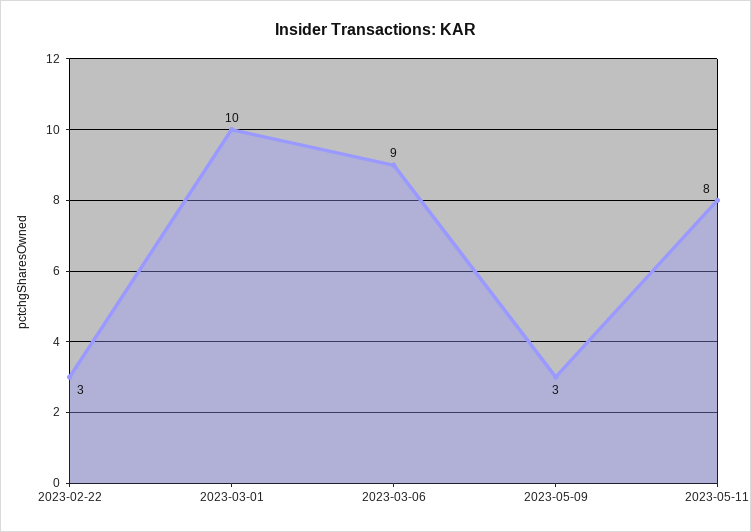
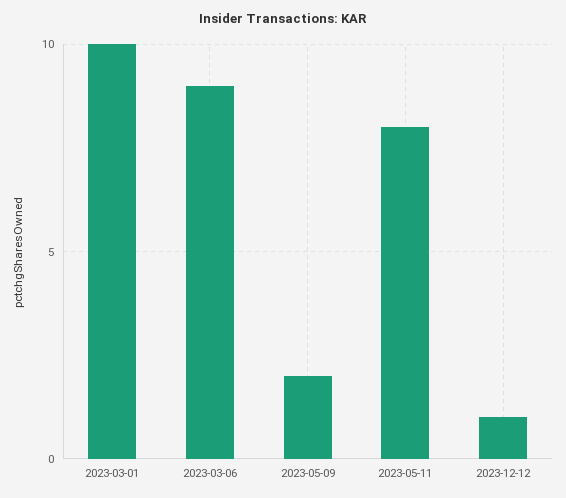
2023-02-22: 3 -> none
2023-05-09: 3 -> 2
2023-12-12: none -> 1

